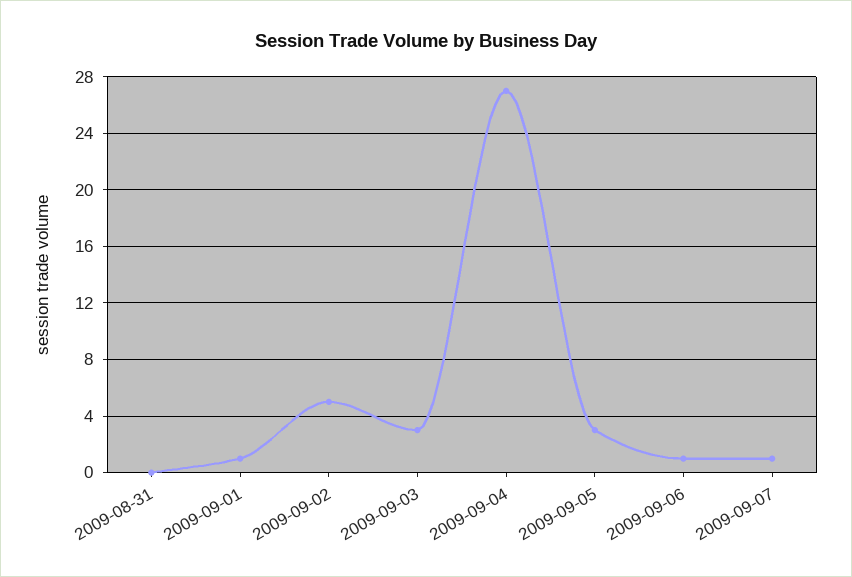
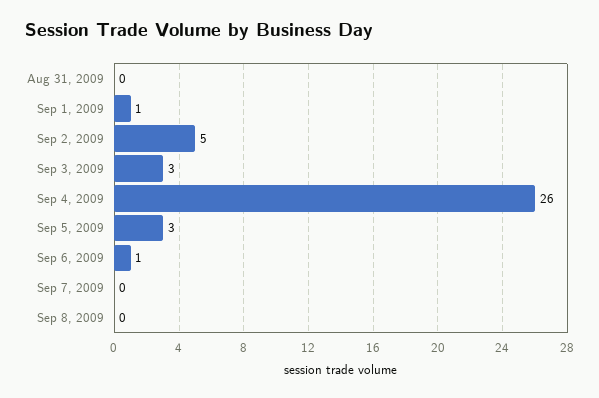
2009-09-04: 27 -> 26
2009-09-07: 1 -> 0
Sep 8, 2009: none -> 0

